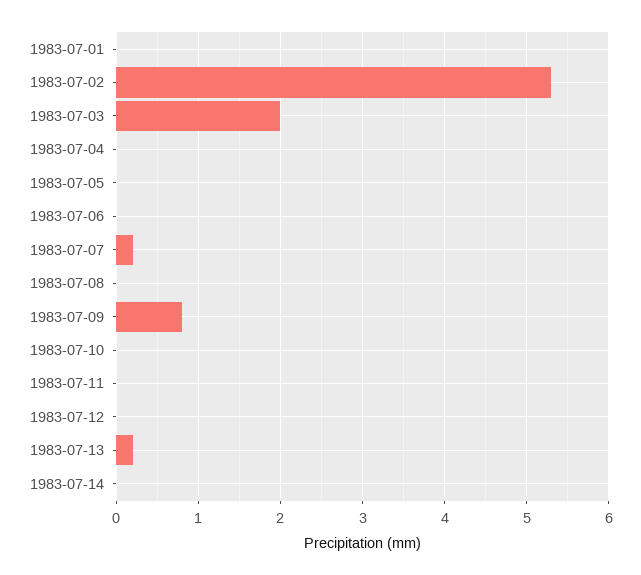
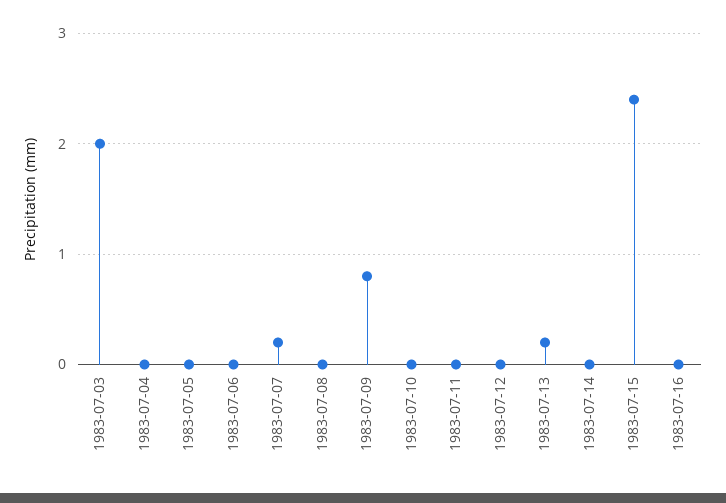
1983-07-01: 0 -> none
1983-07-02: 5.3 -> none
1983-07-15: none -> 2.4
1983-07-16: none -> 0

